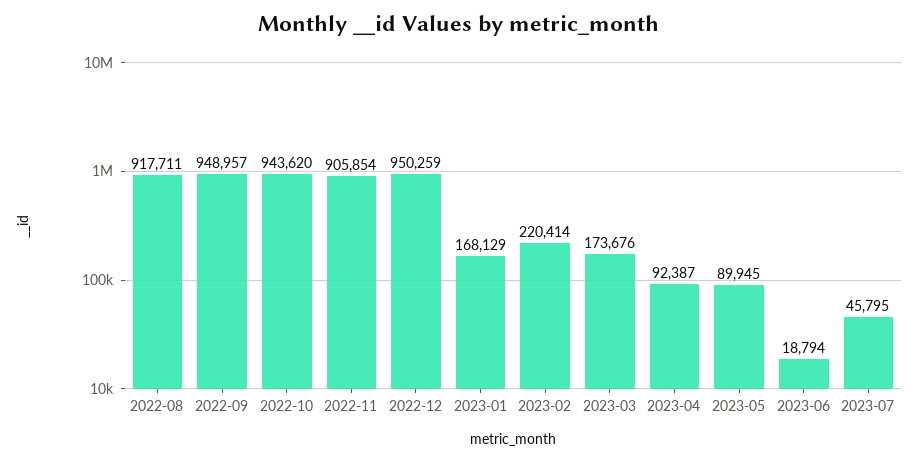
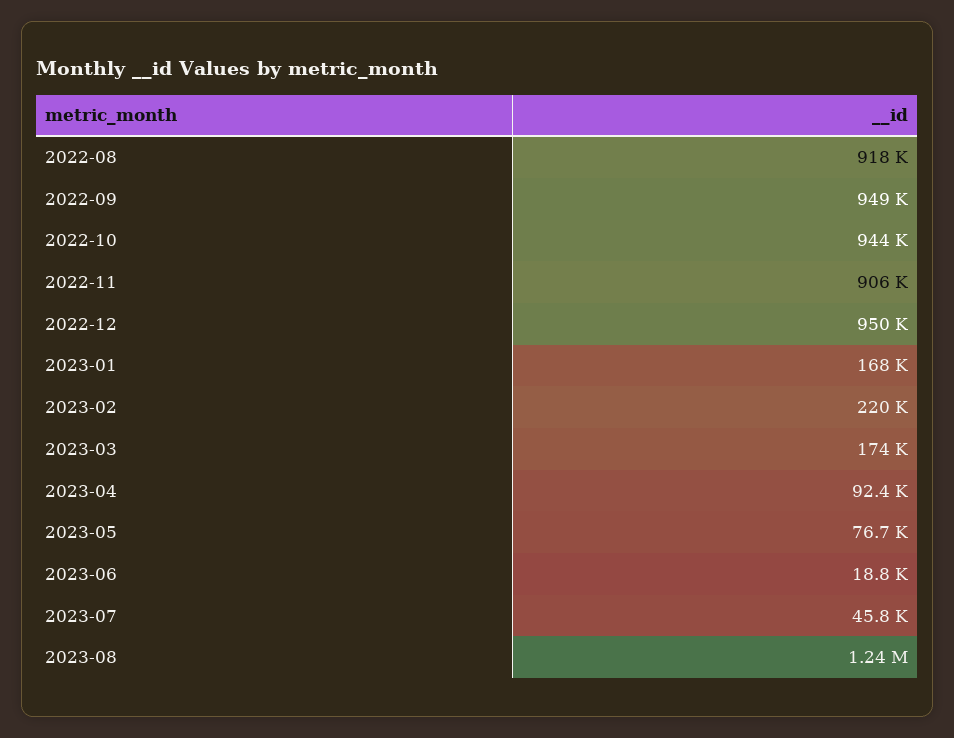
2023-05: 89945 -> 76700
2023-08: none -> 1240000

